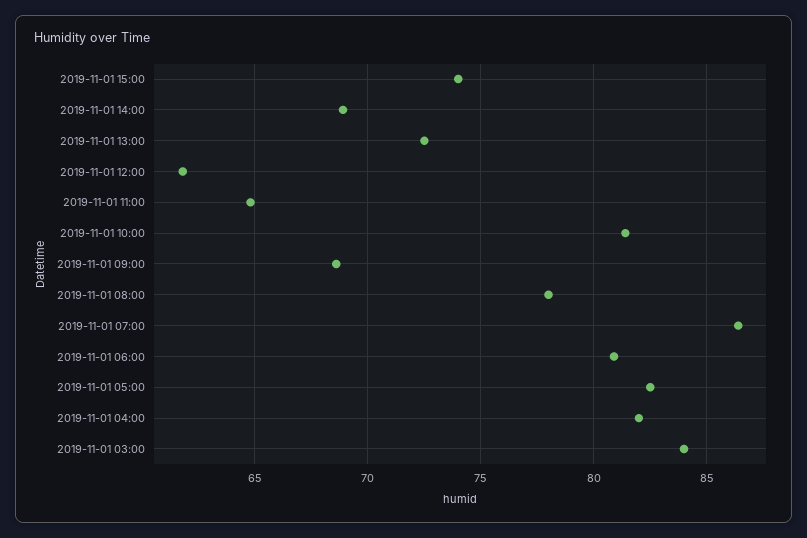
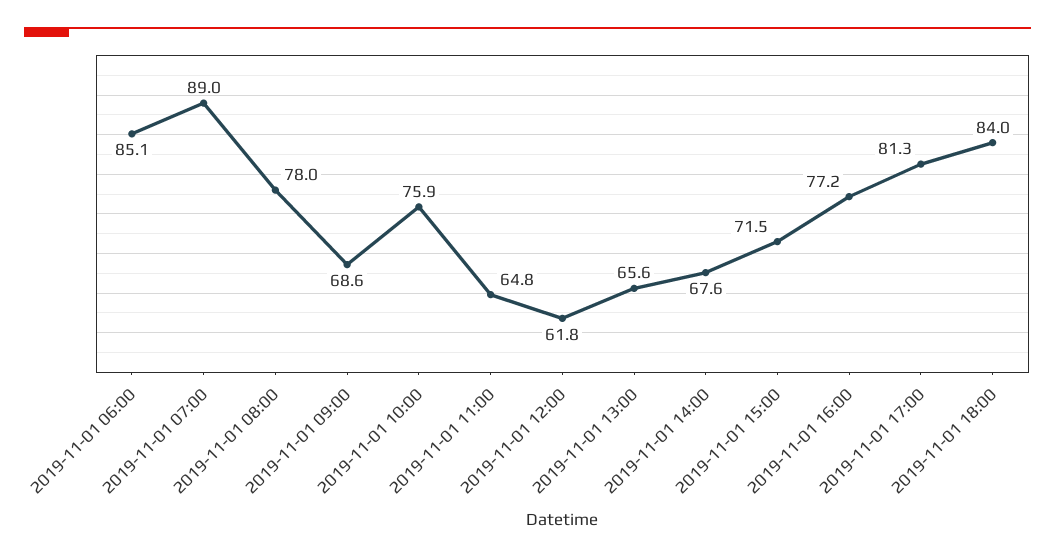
2019-11-01 15:00: 74 -> 71.5
2019-11-01 14:00: 69 -> 67.6
2019-11-01 13:00: 72.5 -> 65.6
2019-11-01 10:00: 81.5 -> 75.9
2019-11-01 07:00: 86.5 -> 89
2019-11-01 06:00: 81 -> 85.1
2019-11-01 05:00: 82.5 -> none
2019-11-01 04:00: 82 -> none
2019-11-01 03:00: 84 -> none
2019-11-01 16:00: none -> 77.2
2019-11-01 17:00: none -> 81.3
2019-11-01 18:00: none -> 84

